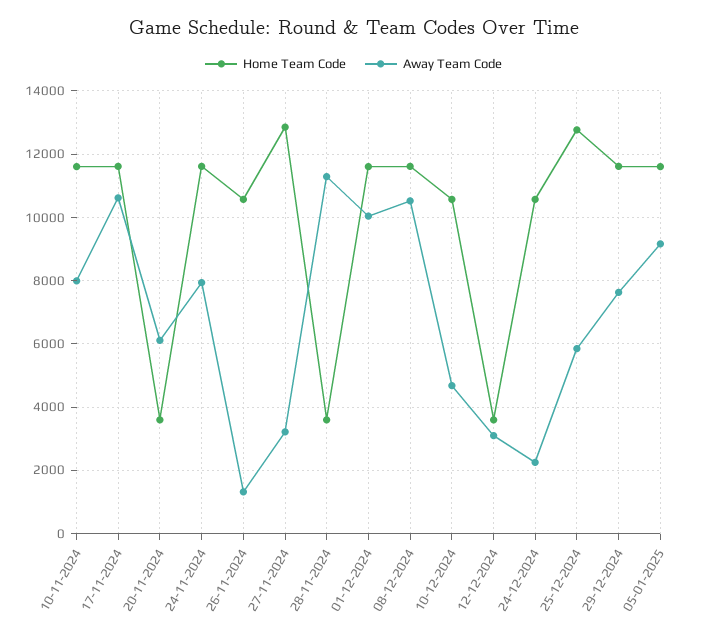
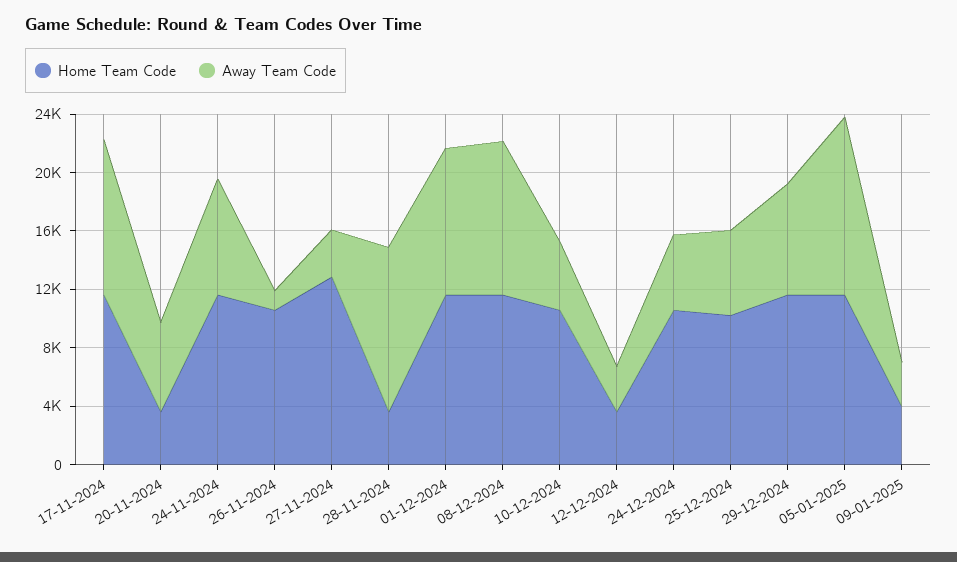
Home Team Code, 10-11-2024: 11600 -> none
Away Team Code, 10-11-2024: 8000 -> none
Away Team Code, 24-12-2024: 2200 -> 5000
Home Team Code, 25-12-2024: 12800 -> 10000
Away Team Code, 05-01-2025: 9200 -> 12000
Home Team Code, 09-01-2025: none -> 4000
Away Team Code, 09-01-2025: none -> 3000

